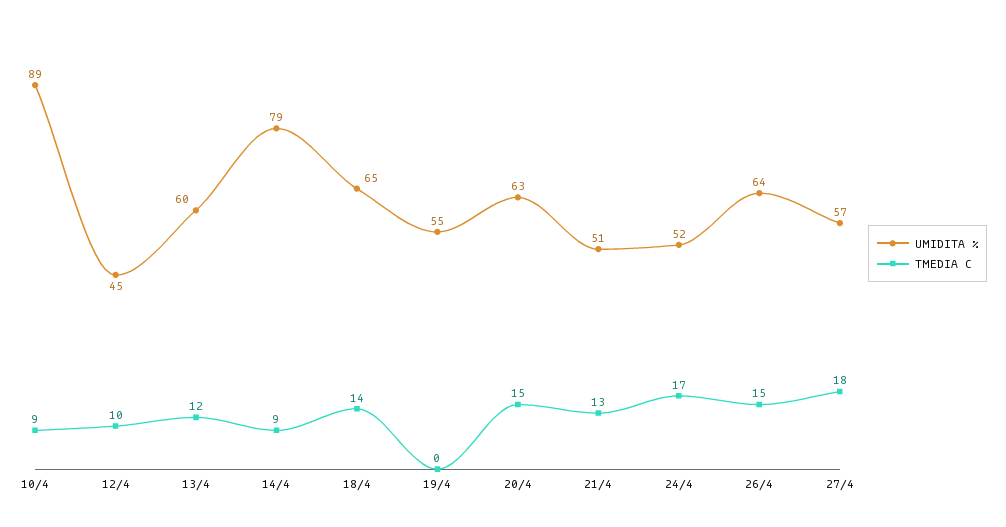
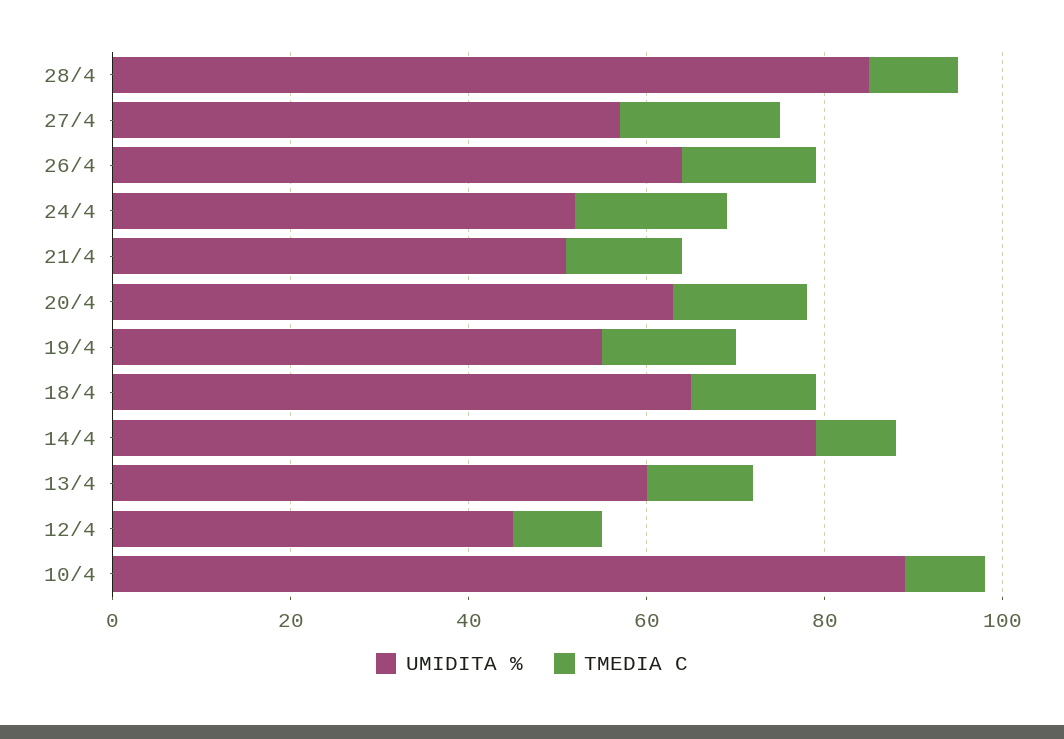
TMEDIA C, 19/4: 0 -> 15
UMIDITA %, 28/4: none -> 85
TMEDIA C, 28/4: none -> 10

